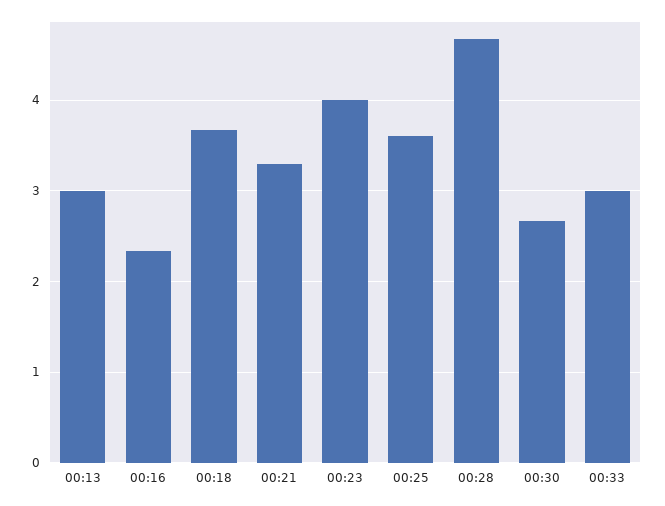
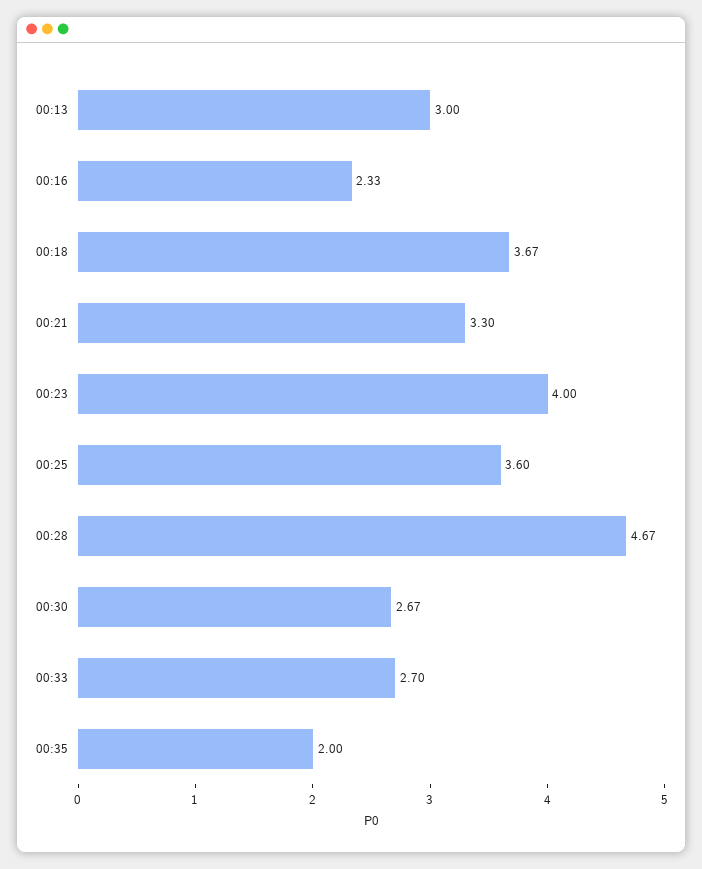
00:33: 3 -> 2.7
00:35: none -> 2

